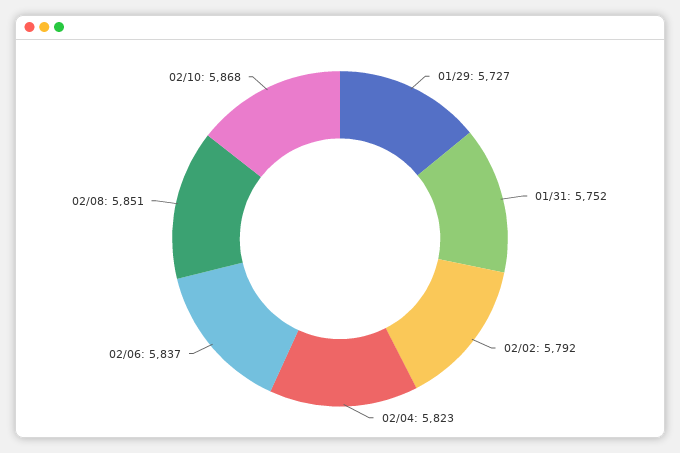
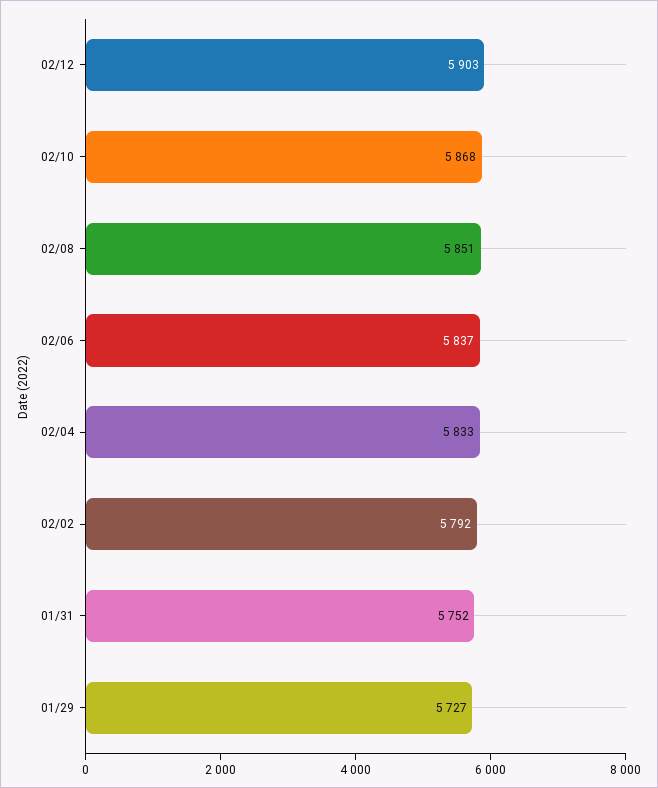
02/04: 5823 -> 5833
02/12: none -> 5903

